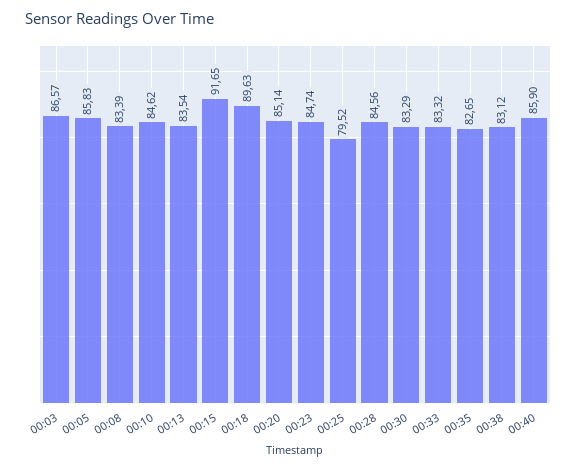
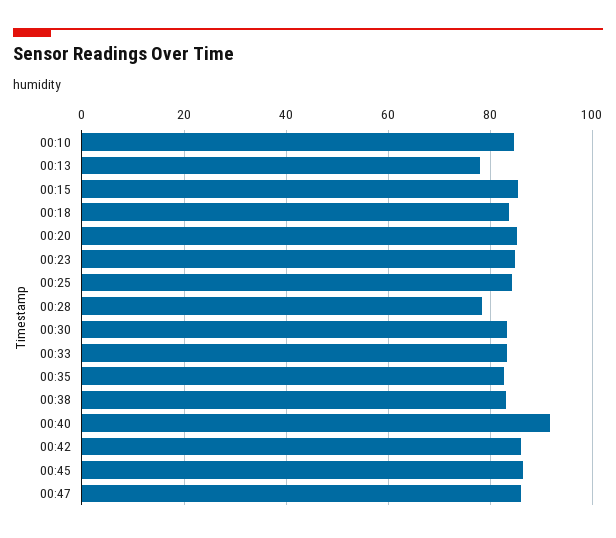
00:03: 86.57 -> none
00:05: 85.83 -> none
00:08: 83.39 -> none
00:13: 83.54 -> 78
00:15: 91.65 -> 86
00:18: 89.63 -> 84
00:25: 79.52 -> 84
00:28: 84.56 -> 78
00:40: 85.9 -> 92
00:42: none -> 86
00:45: none -> 86
00:47: none -> 86

